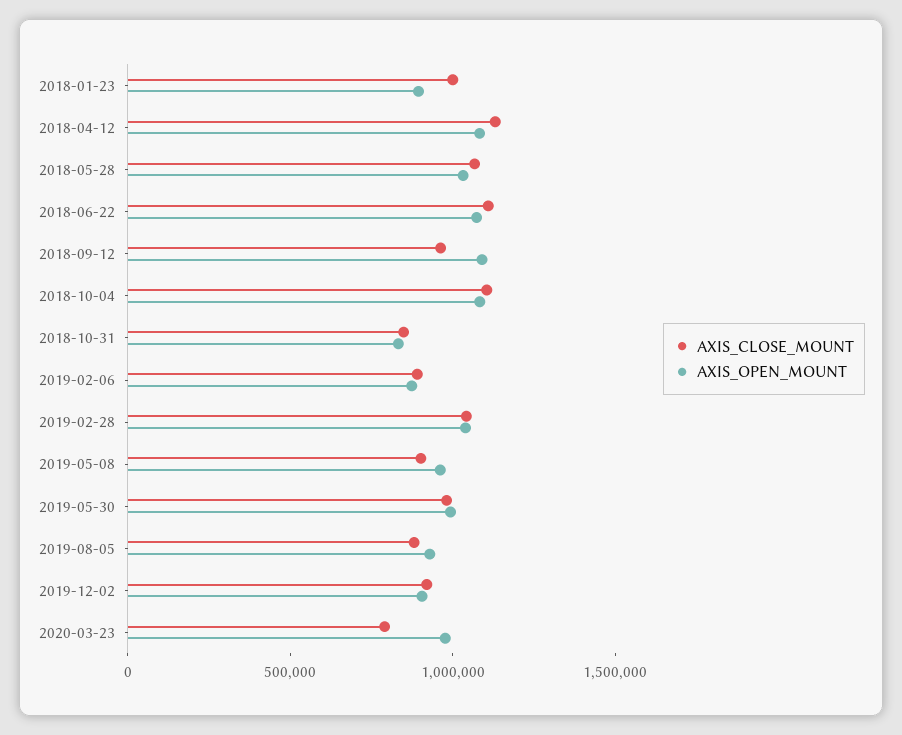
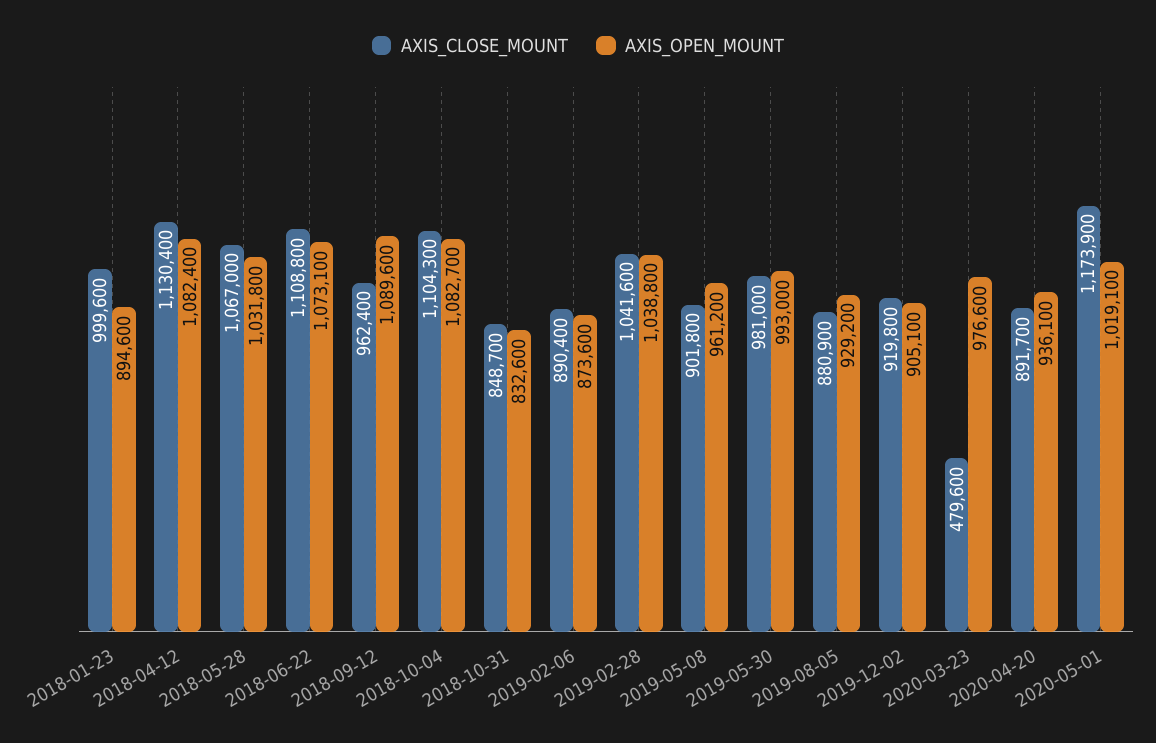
AXIS_CLOSE_MOUNT, 2020-03-23: 800000 -> 479600
AXIS_CLOSE_MOUNT, 2020-04-20: none -> 891700
AXIS_OPEN_MOUNT, 2020-04-20: none -> 936100
AXIS_CLOSE_MOUNT, 2020-05-01: none -> 1173900
AXIS_OPEN_MOUNT, 2020-05-01: none -> 1019100

